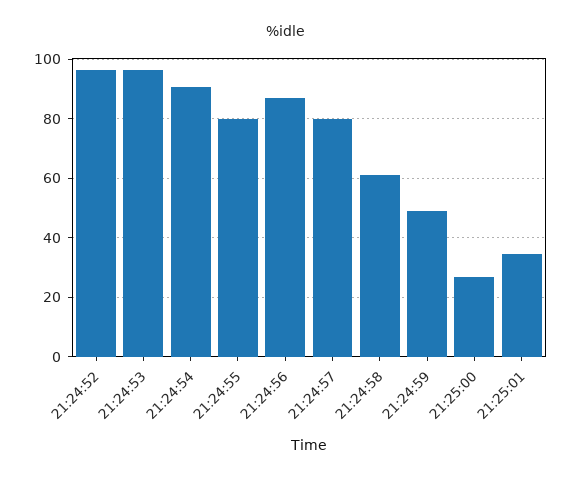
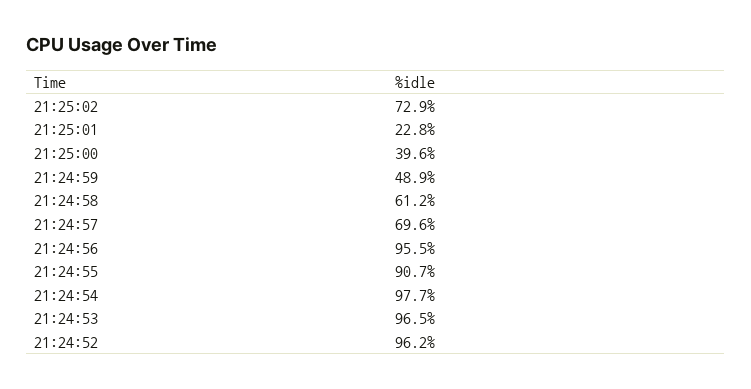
21:24:54: 90 -> 97.7
21:24:55: 80 -> 90.7
21:24:56: 87.5 -> 95.5
21:24:57: 80 -> 69.6
21:25:00: 27.5 -> 39.6
21:25:01: 35 -> 22.8
21:25:02: none -> 72.9

